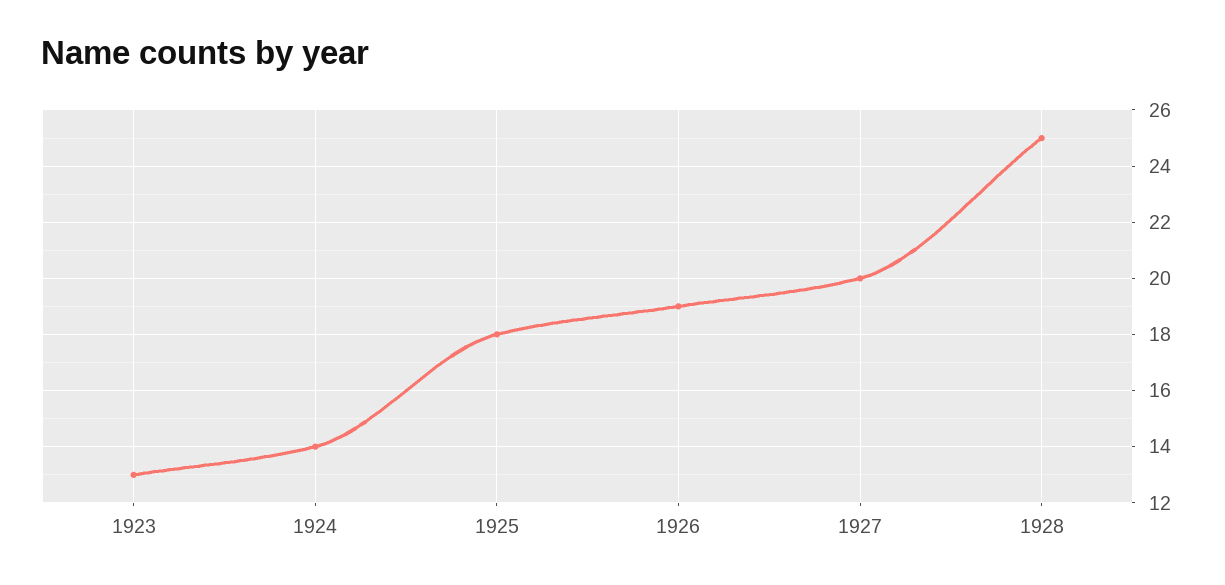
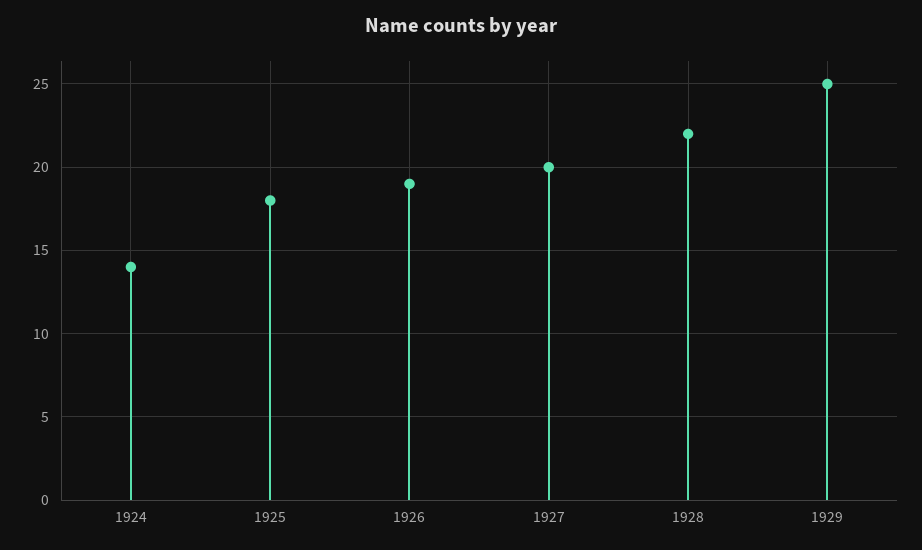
1923: 13 -> none
1928: 25 -> 22
1929: none -> 25

